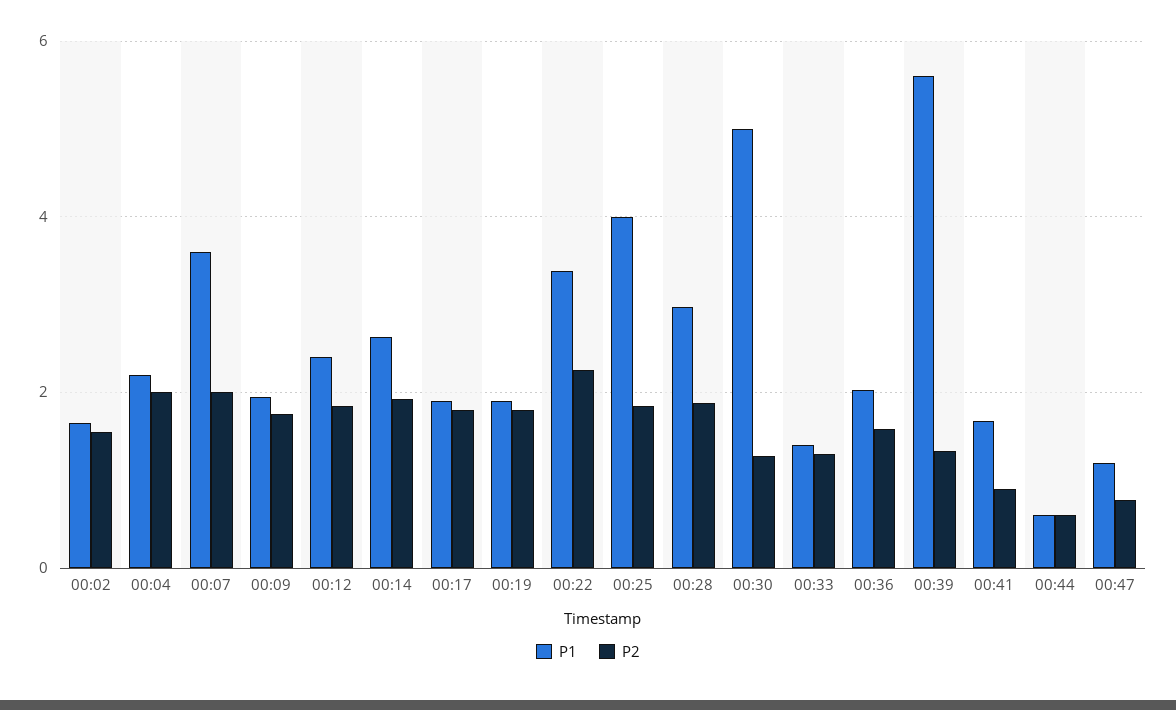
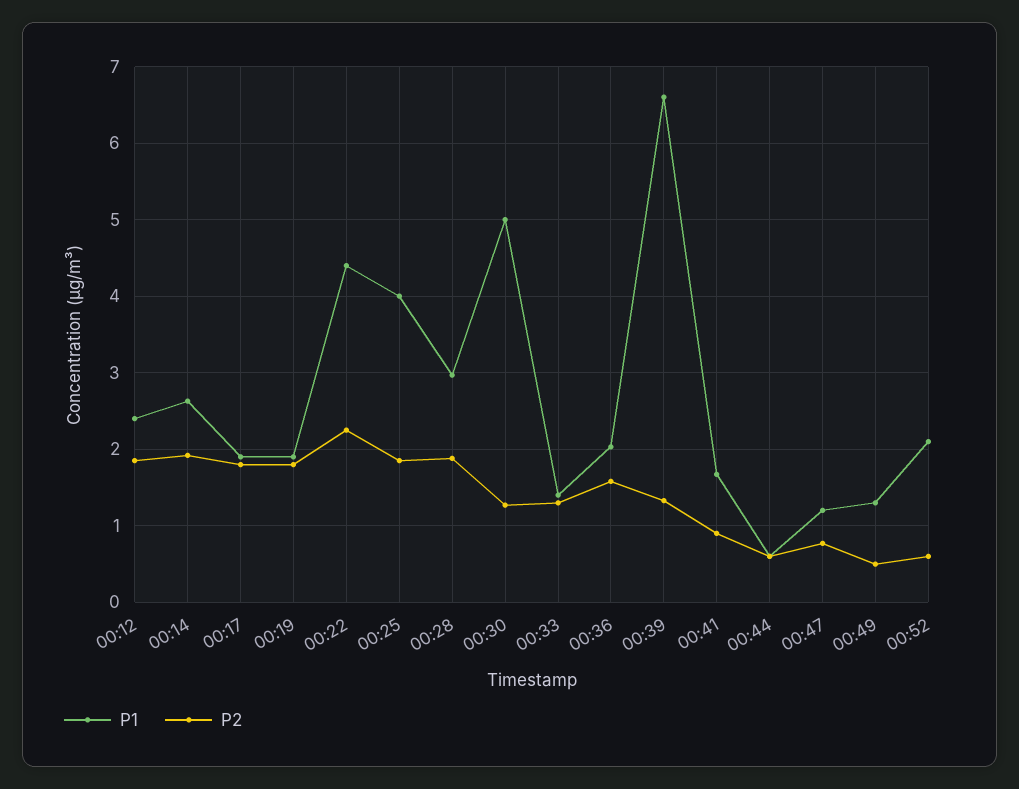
P1, 00:02: 1.6 -> none
P2, 00:02: 1.6 -> none
P1, 00:04: 2.2 -> none
P2, 00:04: 2 -> none
P1, 00:07: 3.6 -> none
P2, 00:07: 2 -> none
P1, 00:09: 2 -> none
P2, 00:09: 1.8 -> none
P1, 00:22: 3.4 -> 4.4
P1, 00:39: 5.6 -> 6.6
P1, 00:49: none -> 1.3
P2, 00:49: none -> 0.5
P1, 00:52: none -> 2.1
P2, 00:52: none -> 0.6

